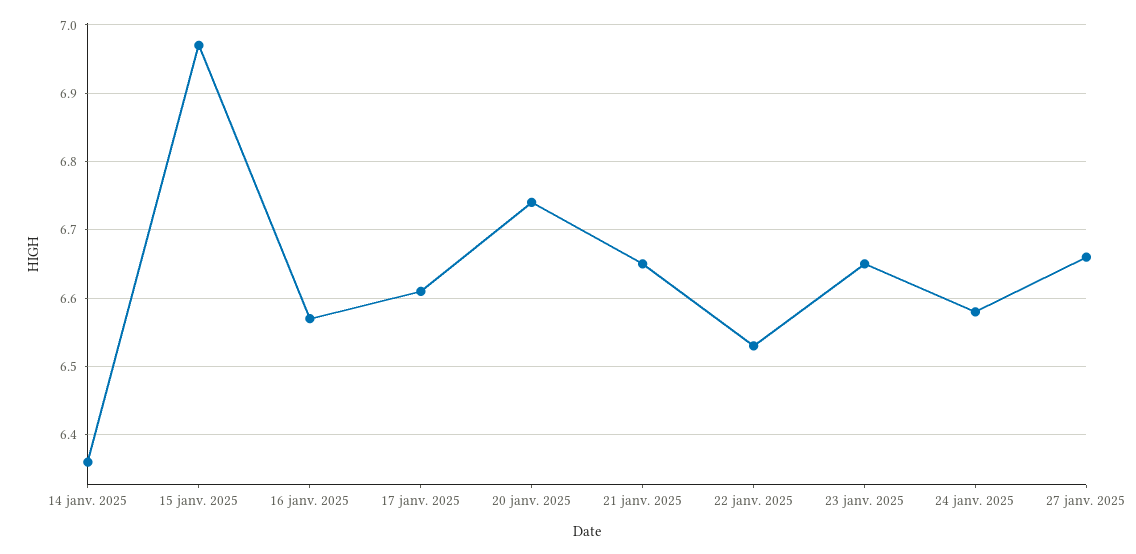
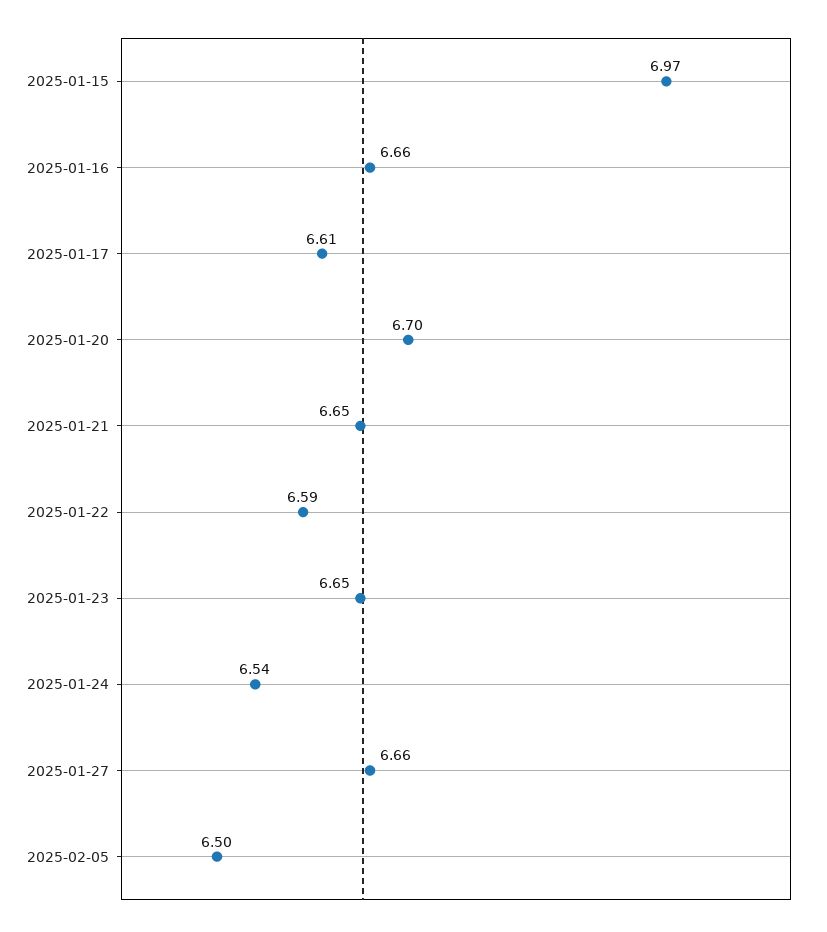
14 janv. 2025: 6.36 -> none
16 janv. 2025: 6.57 -> 6.66
20 janv. 2025: 6.74 -> 6.7
22 janv. 2025: 6.53 -> 6.59
24 janv. 2025: 6.58 -> 6.54
2025-02-05: none -> 6.5

